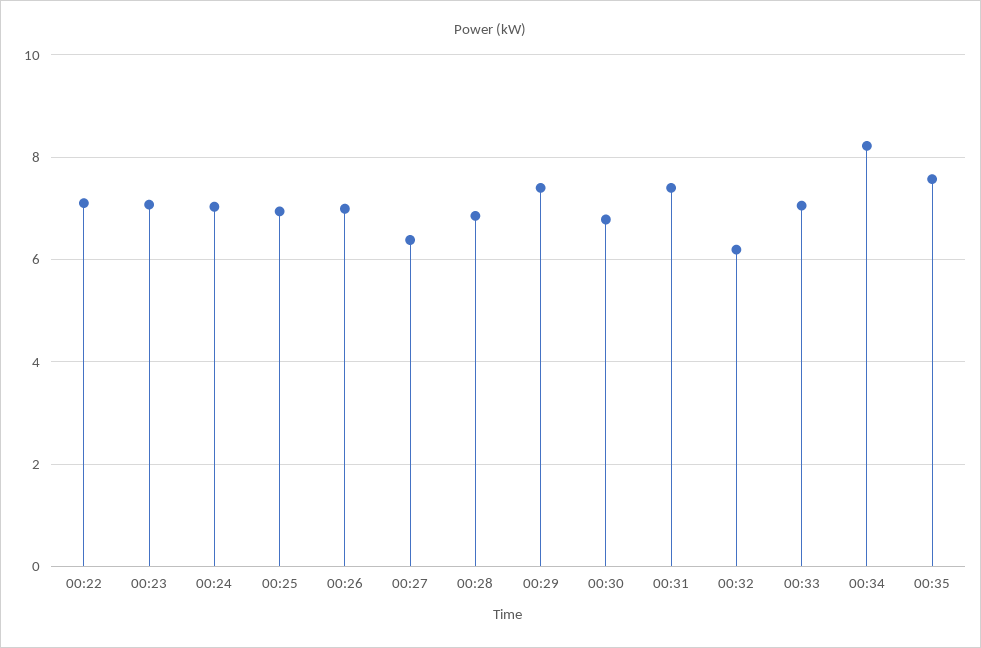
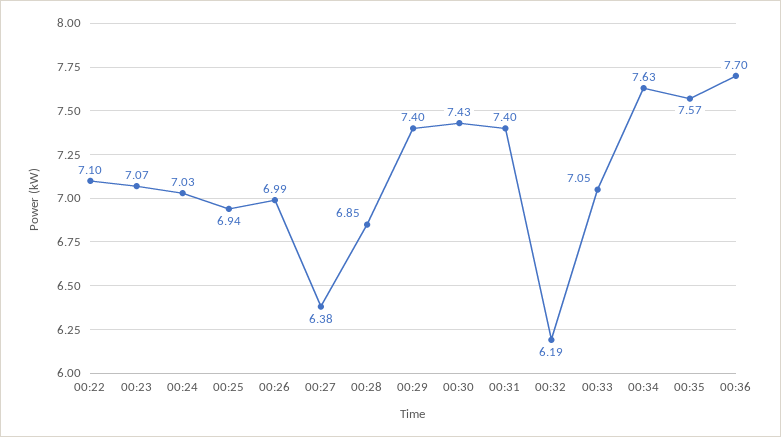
00:30: 6.8 -> 7.43
00:34: 8.2 -> 7.63
00:36: none -> 7.7

